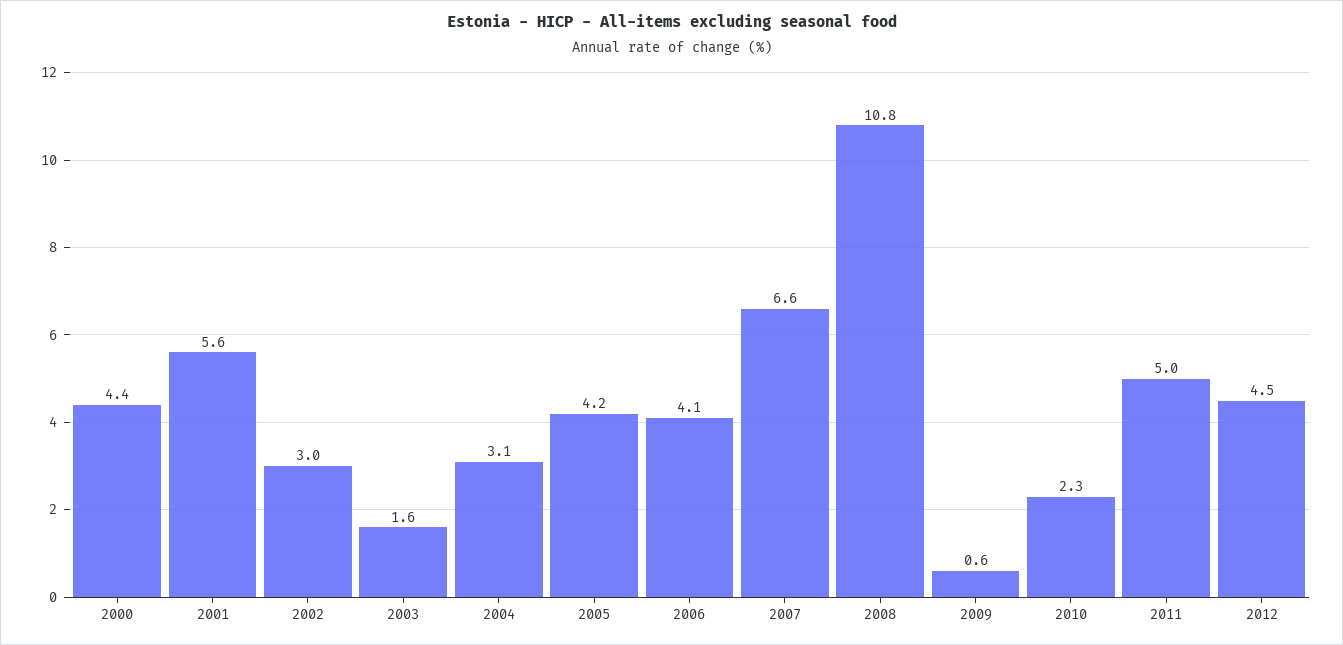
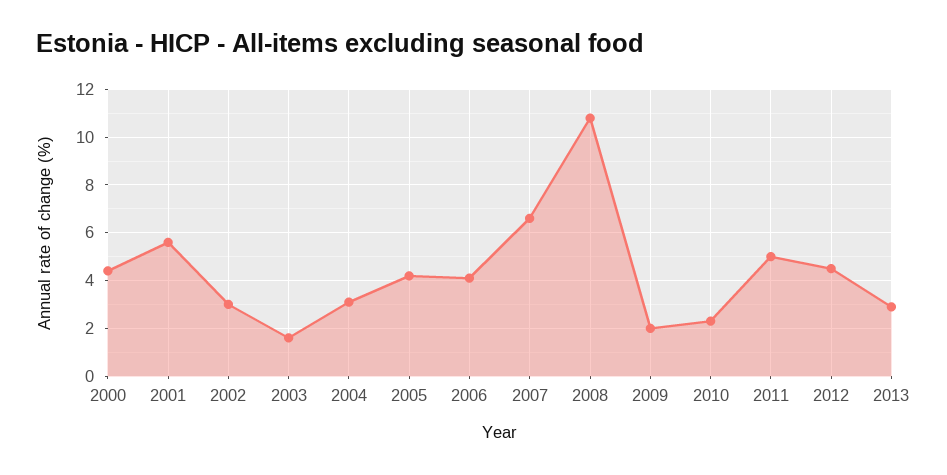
2009: 0.6 -> 2
2013: none -> 3

